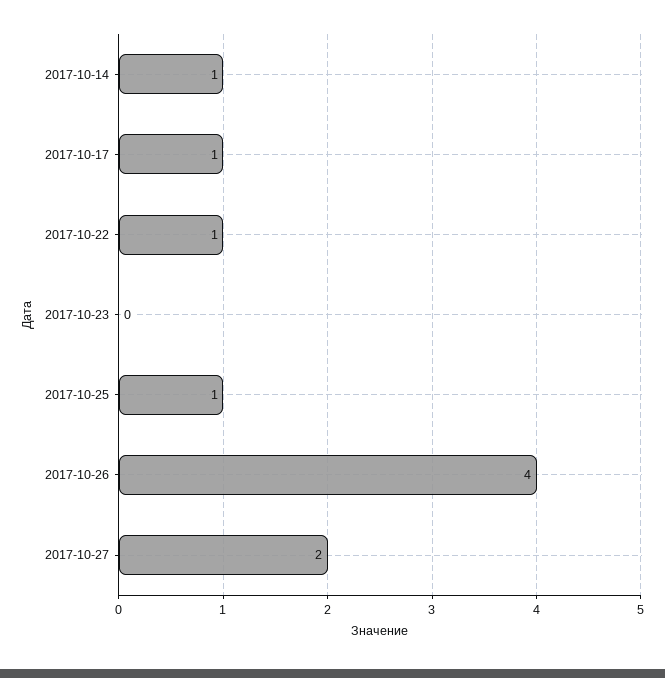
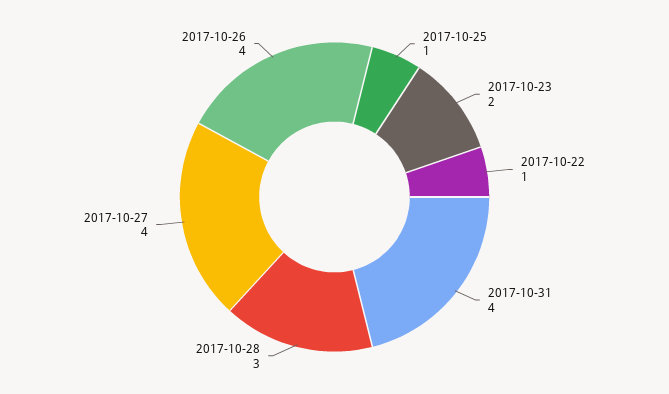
2017-10-14: 1 -> none
2017-10-17: 1 -> none
2017-10-23: 0 -> 2
2017-10-27: 2 -> 4
2017-10-31: none -> 4
2017-10-28: none -> 3

